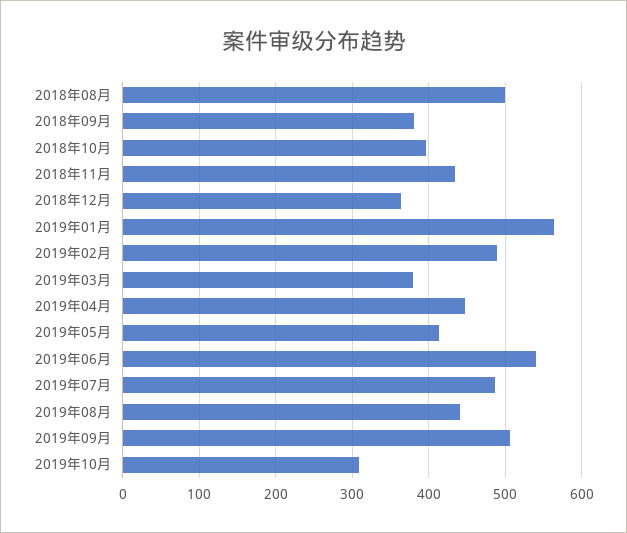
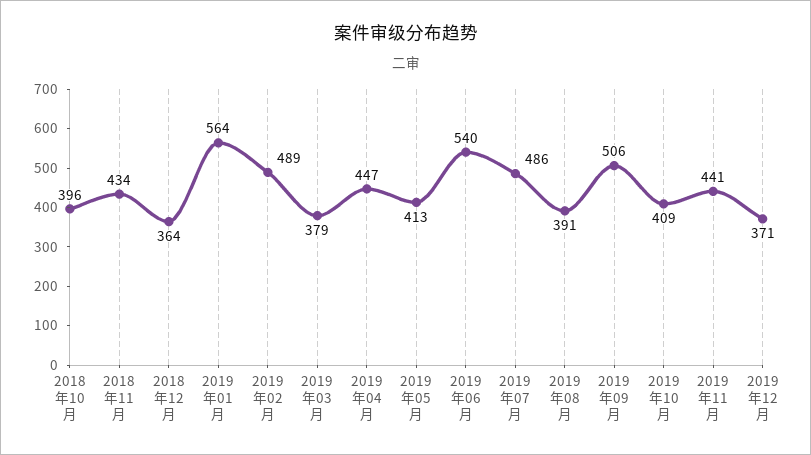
2018年08月: 500 -> none
2018年09月: 380 -> none
2019年08月: 440 -> 391
2019年10月: 310 -> 409
2019年11月: none -> 441
2019年12月: none -> 371

